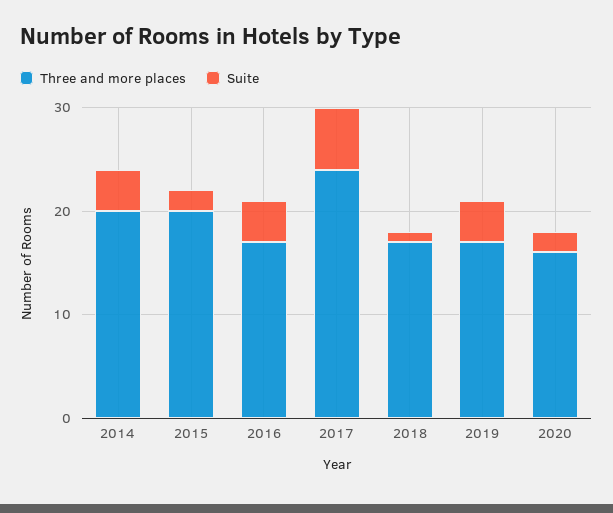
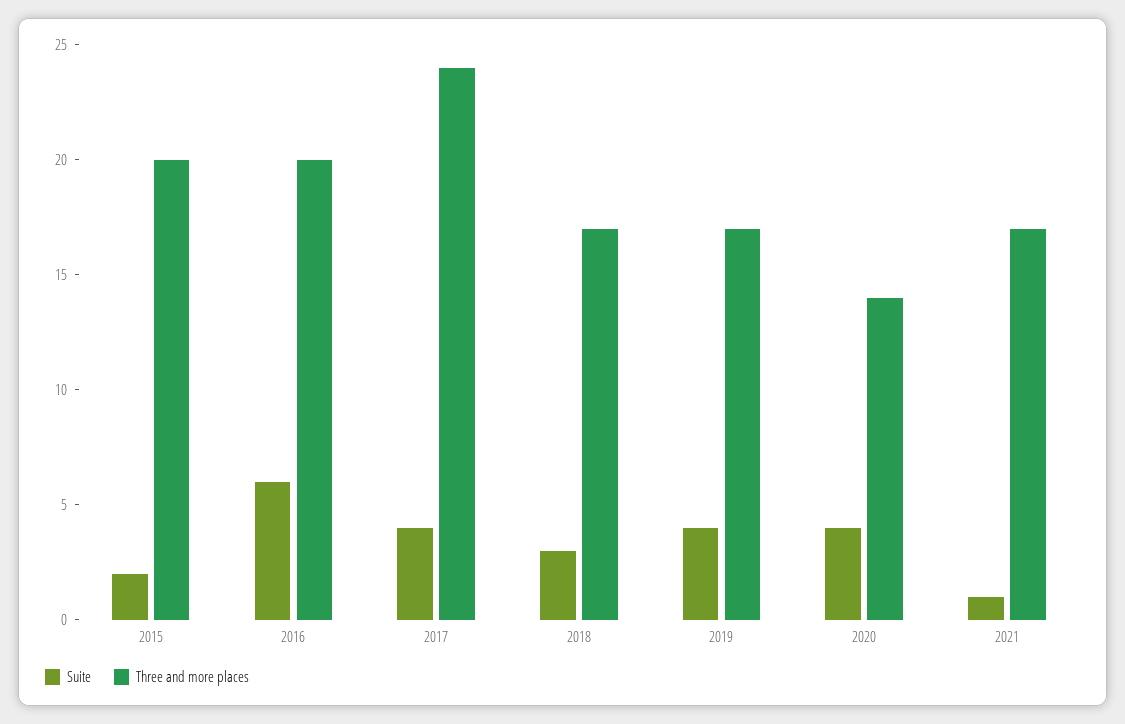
Three and more places, 2014: 20 -> none
Suite, 2014: 4 -> none
Three and more places, 2016: 17 -> 20
Suite, 2016: 4 -> 6
Suite, 2017: 6 -> 4
Suite, 2018: 1 -> 3
Three and more places, 2020: 16 -> 14
Suite, 2020: 2 -> 4
Suite, 2021: none -> 1
Three and more places, 2021: none -> 17

